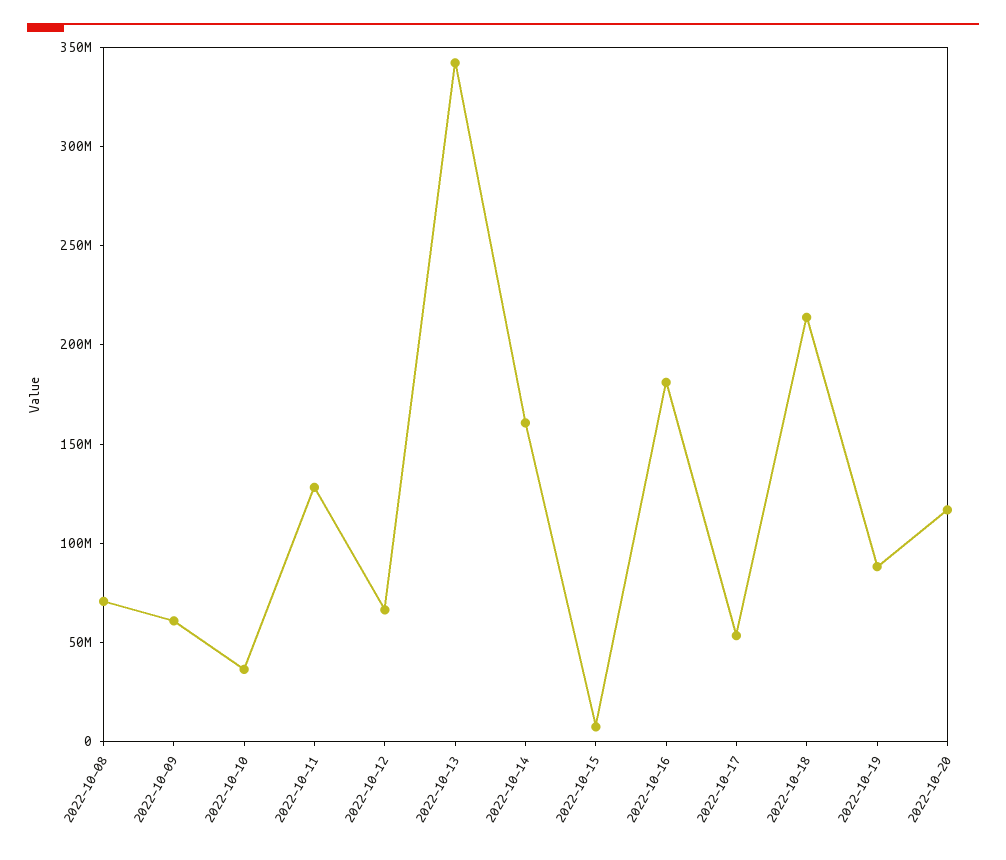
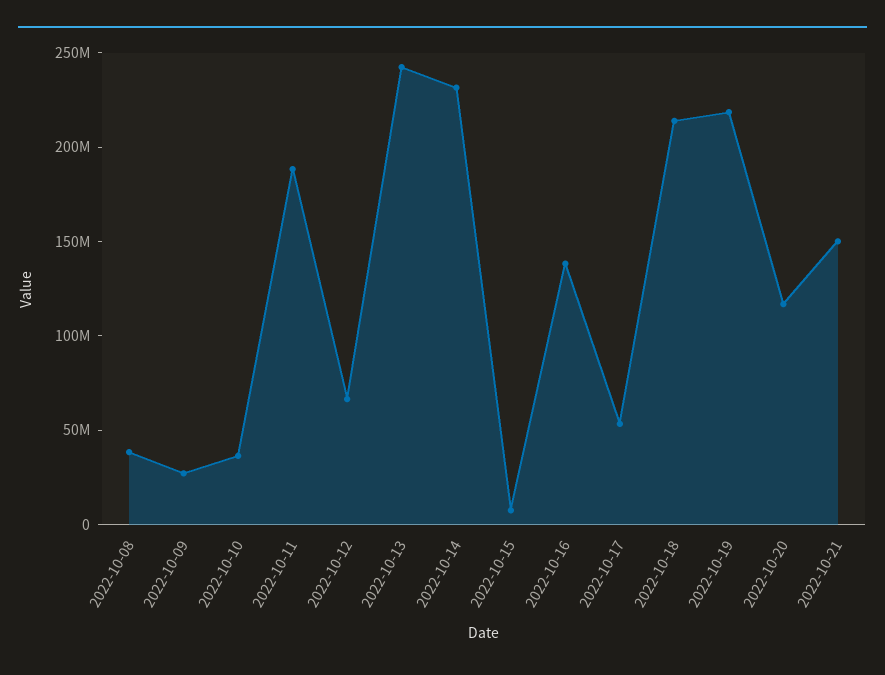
2022-10-08: 70000000 -> 40000000
2022-10-09: 60000000 -> 30000000
2022-10-11: 130000000 -> 190000000
2022-10-13: 340000000 -> 240000000
2022-10-14: 160000000 -> 230000000
2022-10-16: 180000000 -> 140000000
2022-10-19: 90000000 -> 220000000
2022-10-21: none -> 150000000

